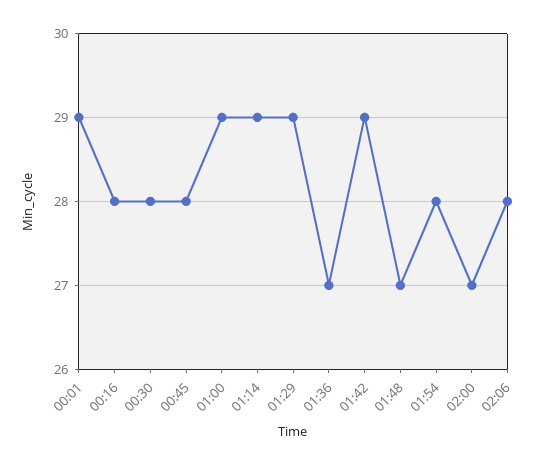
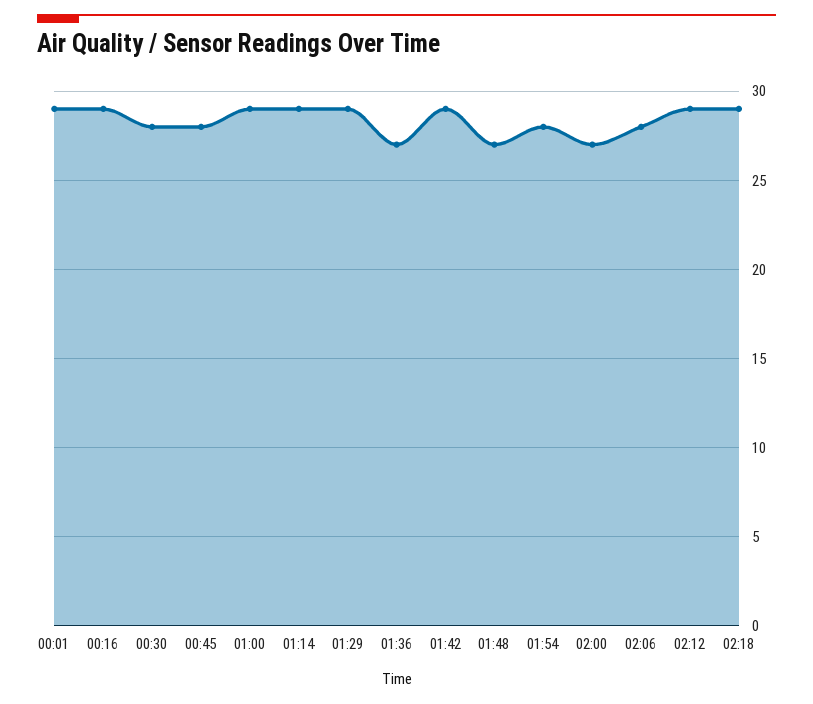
00:16: 28 -> 29
02:12: none -> 29
02:18: none -> 29

